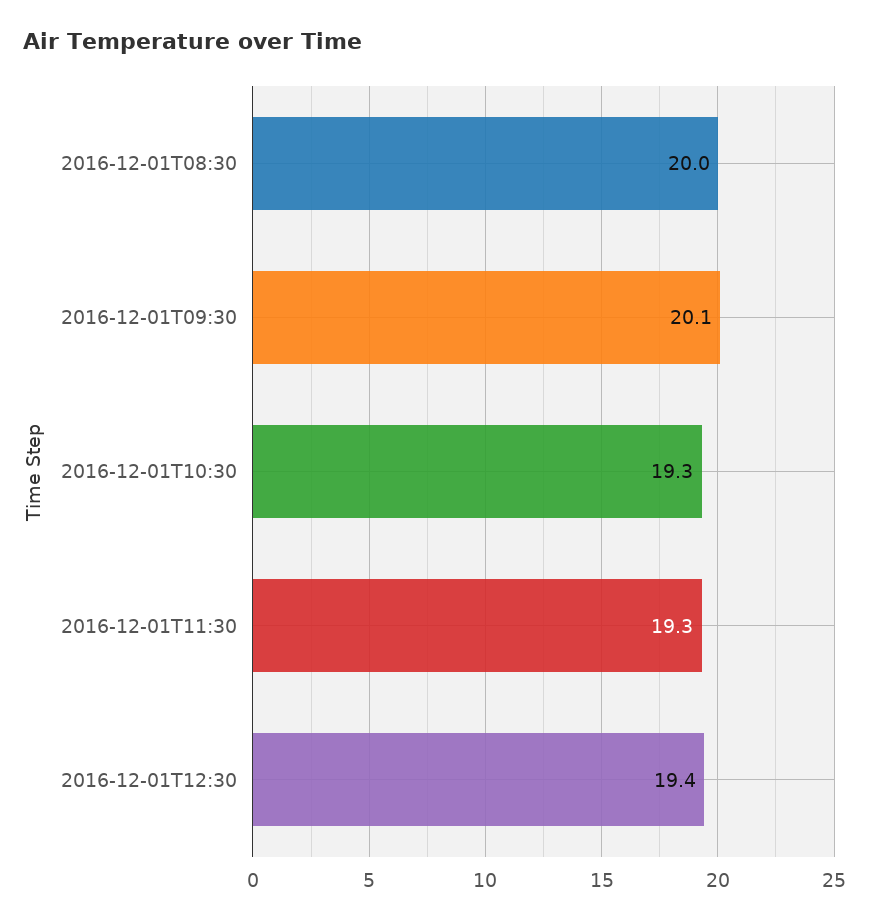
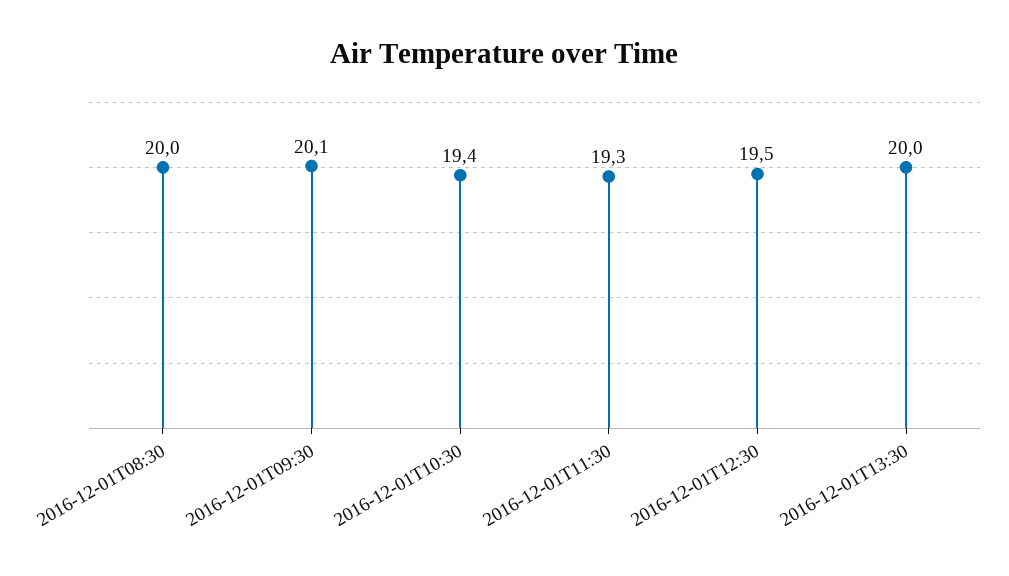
2016-12-01T10:30: 19.3 -> 19.4
2016-12-01T12:30: 19.4 -> 19.5
2016-12-01T13:30: none -> 20

